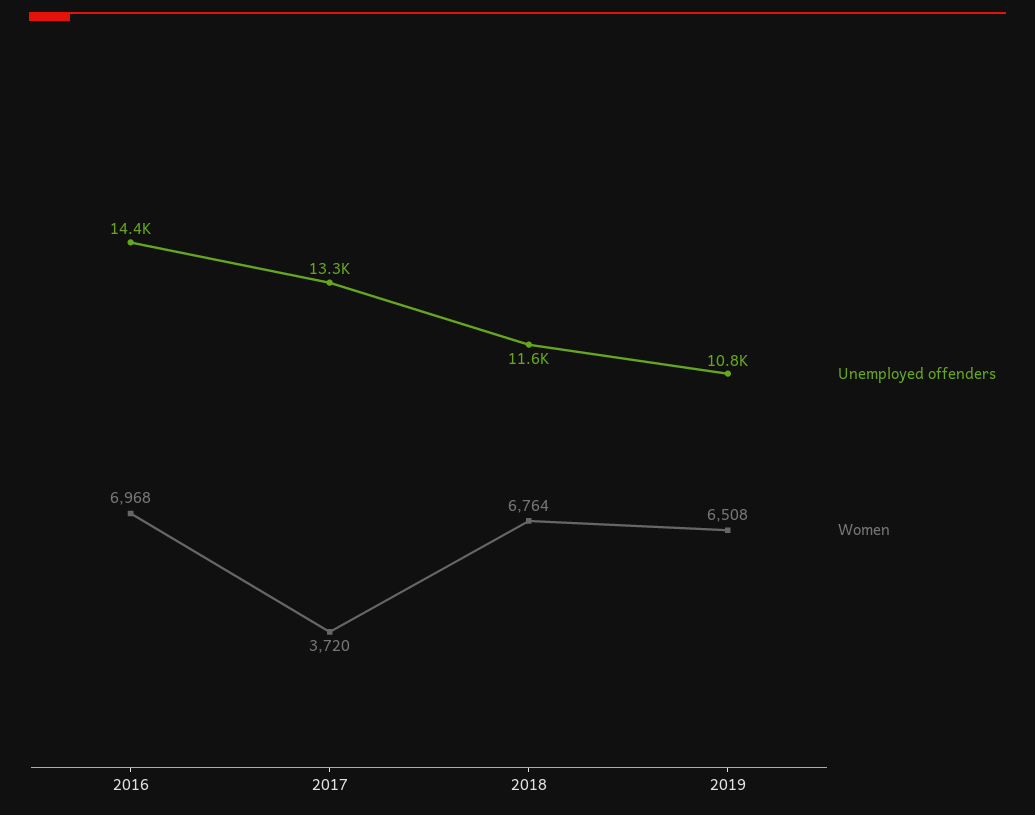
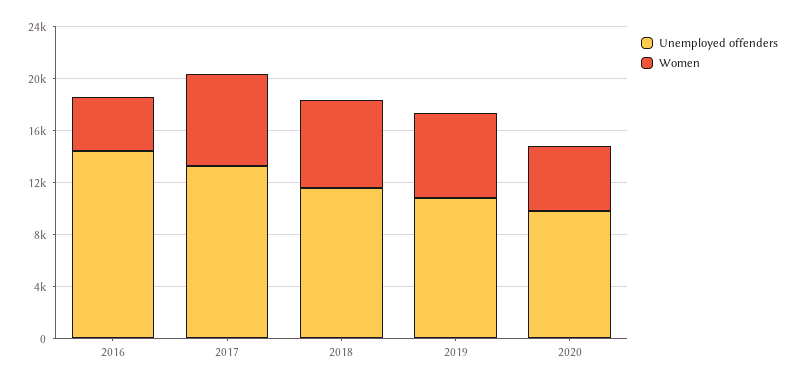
Women, 2016: 6968 -> 4000
Women, 2017: 3720 -> 7000
Unemployed offenders, 2020: none -> 10000
Women, 2020: none -> 5000

